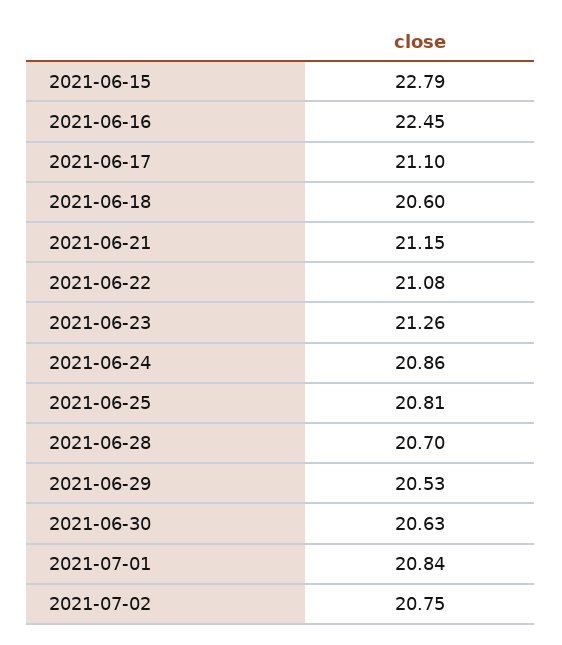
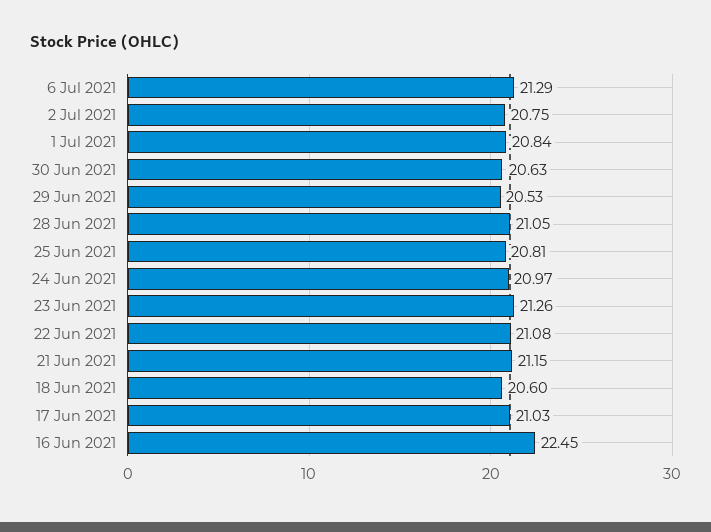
2021-06-15: 22.79 -> none
2021-06-17: 21.1 -> 21.03
2021-06-24: 20.86 -> 20.97
2021-06-28: 20.7 -> 21.05
6 Jul 2021: none -> 21.29

